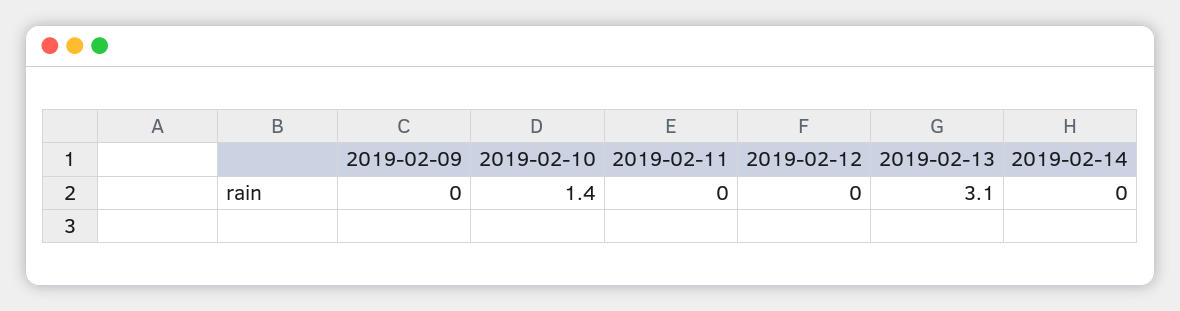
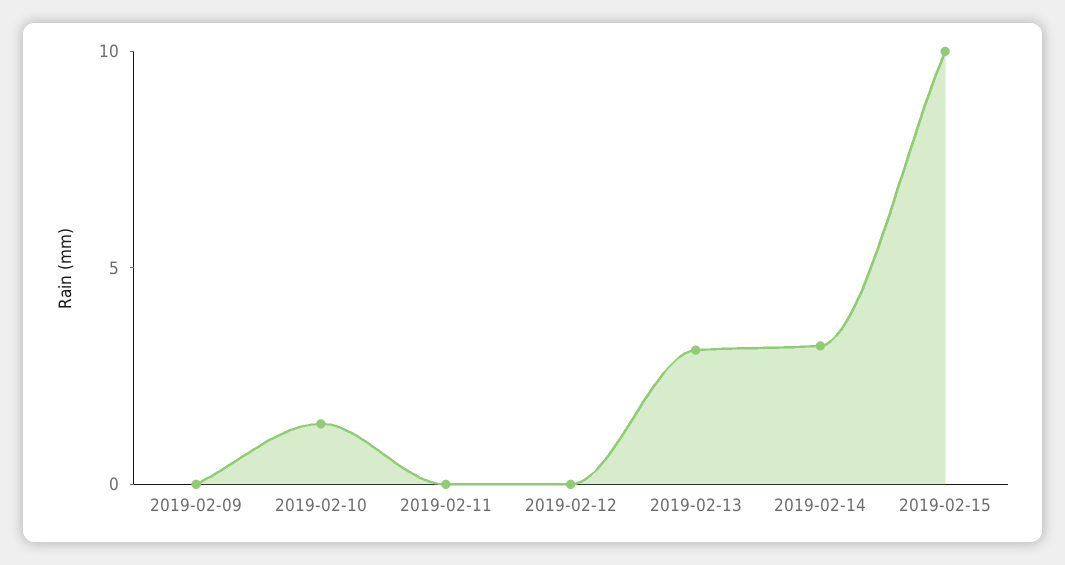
2019-02-14: 0 -> 3
2019-02-15: none -> 10

